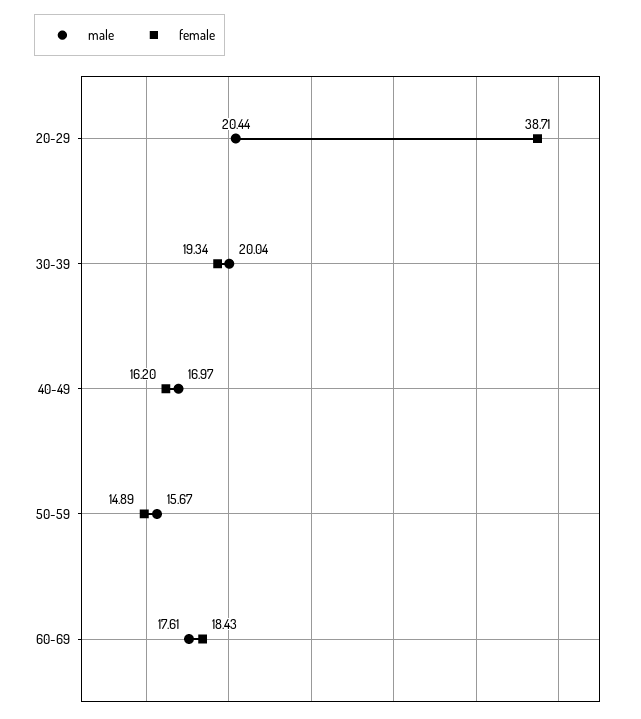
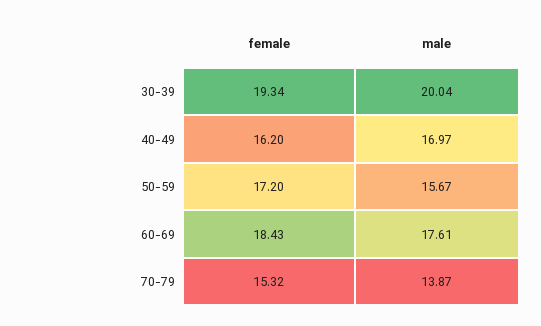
male, 20-29: 20.44 -> none
female, 20-29: 38.71 -> none
female, 50-59: 14.89 -> 17.2
female, 70-79: none -> 15.32
male, 70-79: none -> 13.87

